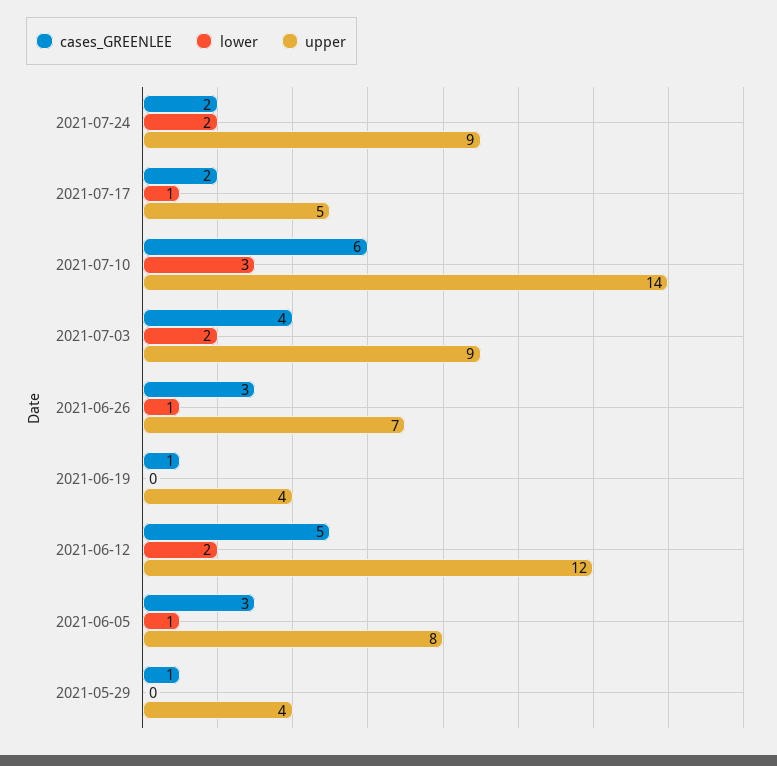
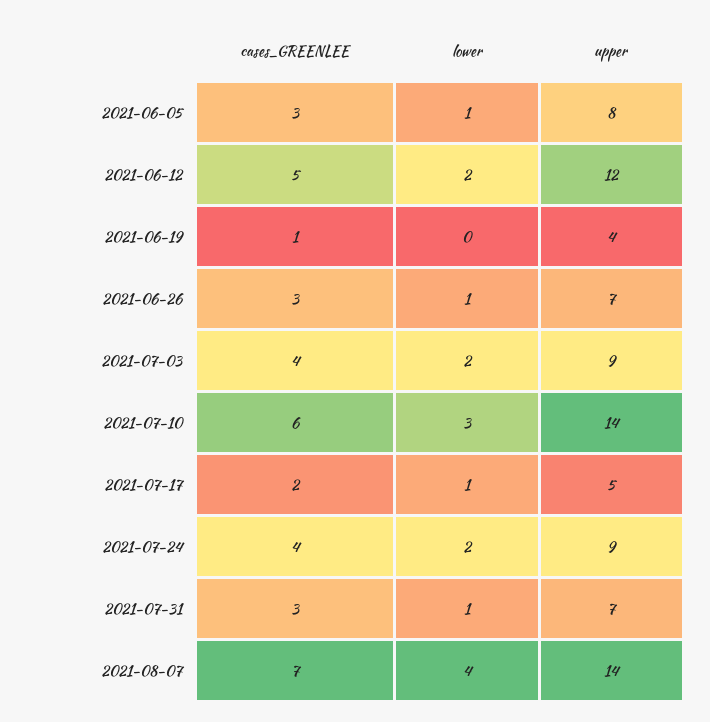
cases_GREENLEE, 2021-07-24: 2 -> 4
cases_GREENLEE, 2021-05-29: 1 -> none
lower, 2021-05-29: 0 -> none
upper, 2021-05-29: 4 -> none
cases_GREENLEE, 2021-07-31: none -> 3
lower, 2021-07-31: none -> 1
upper, 2021-07-31: none -> 7
cases_GREENLEE, 2021-08-07: none -> 7
lower, 2021-08-07: none -> 4
upper, 2021-08-07: none -> 14

